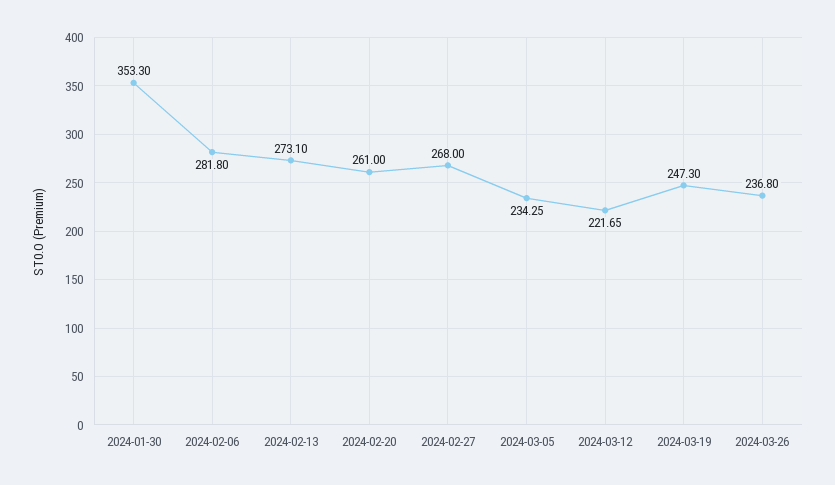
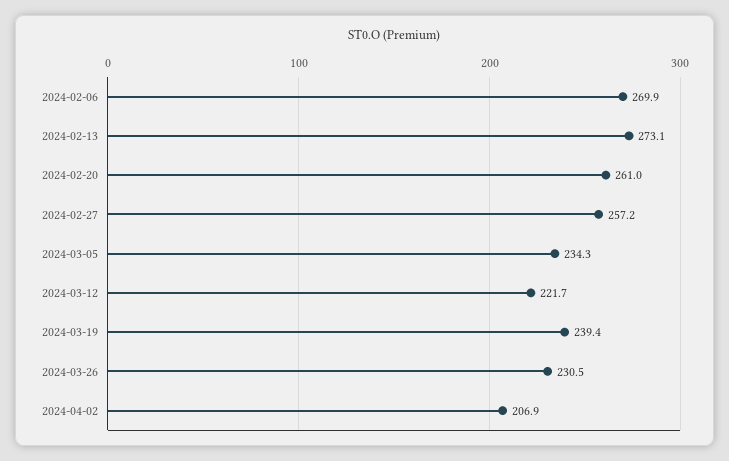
2024-01-30: 353.3 -> none
2024-02-06: 281.8 -> 269.9
2024-02-27: 268 -> 257.2
2024-03-19: 247.3 -> 239.4
2024-03-26: 236.8 -> 230.5
2024-04-02: none -> 206.9

